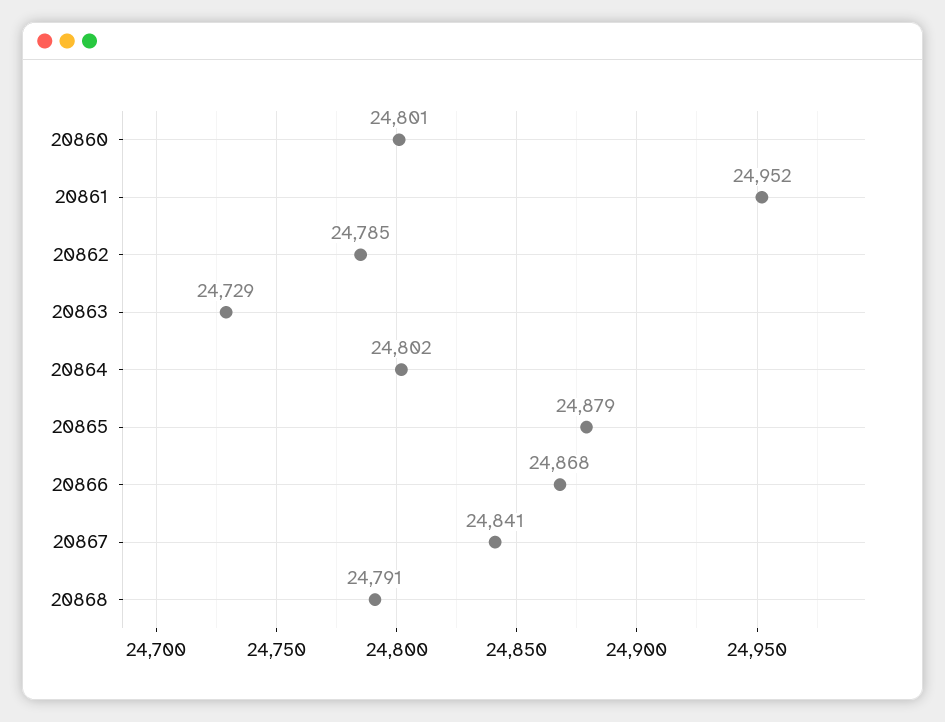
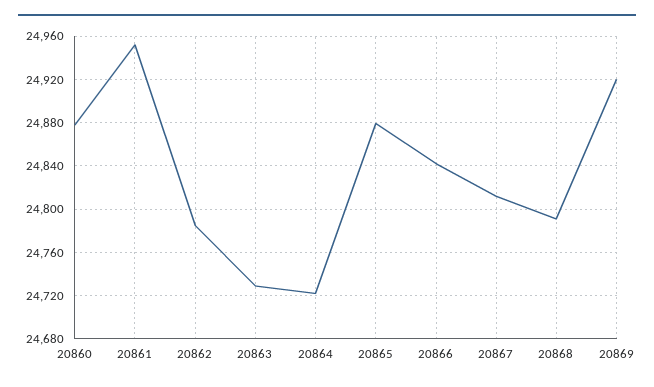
20860: 24801 -> 24880
20864: 24802 -> 24720
20866: 24868 -> 24840
20867: 24841 -> 24810
20869: none -> 24920

